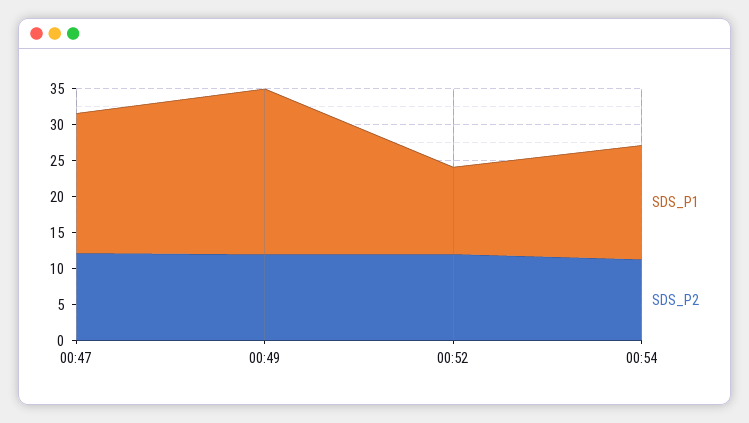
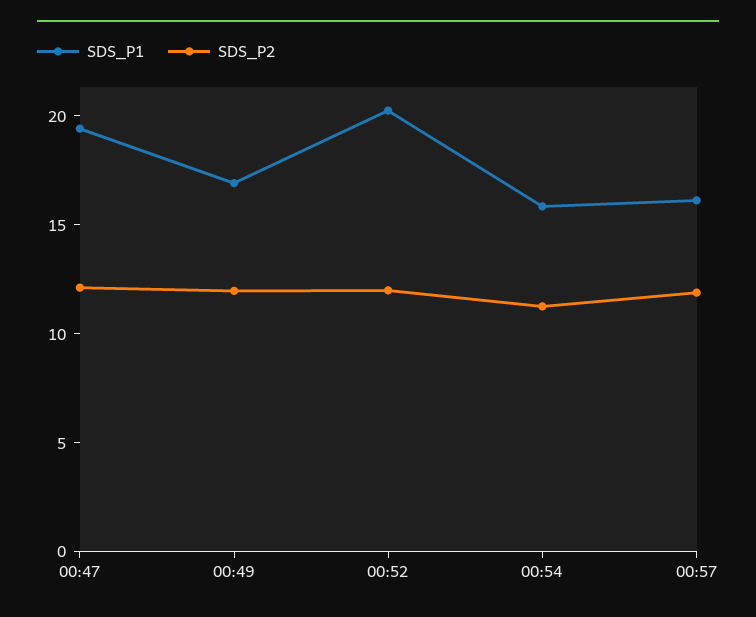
SDS_P1, 00:49: 22.5 -> 17
SDS_P1, 00:52: 12.5 -> 20
SDS_P1, 00:57: none -> 16
SDS_P2, 00:57: none -> 12

